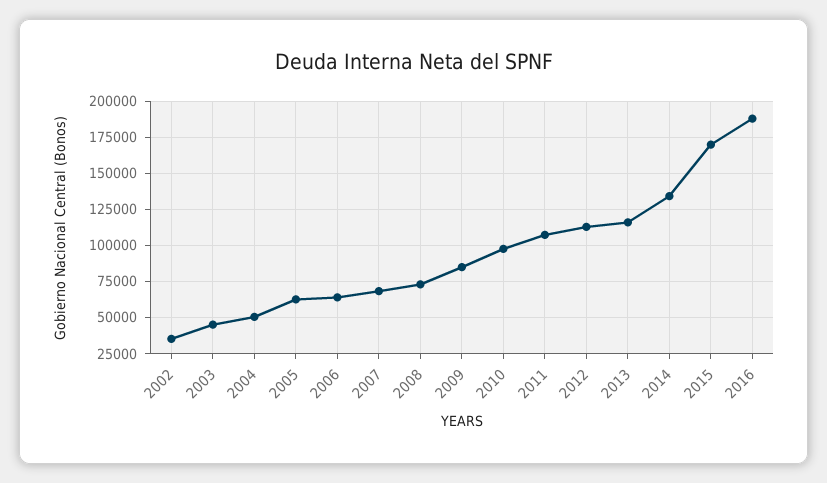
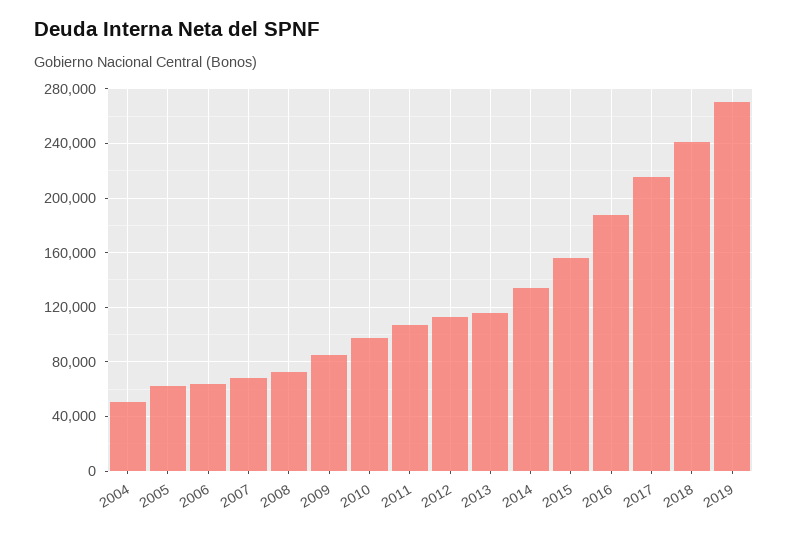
2002: 35000 -> none
2003: 45000 -> none
2015: 170000 -> 155000
2017: none -> 215000
2018: none -> 240000
2019: none -> 270000

